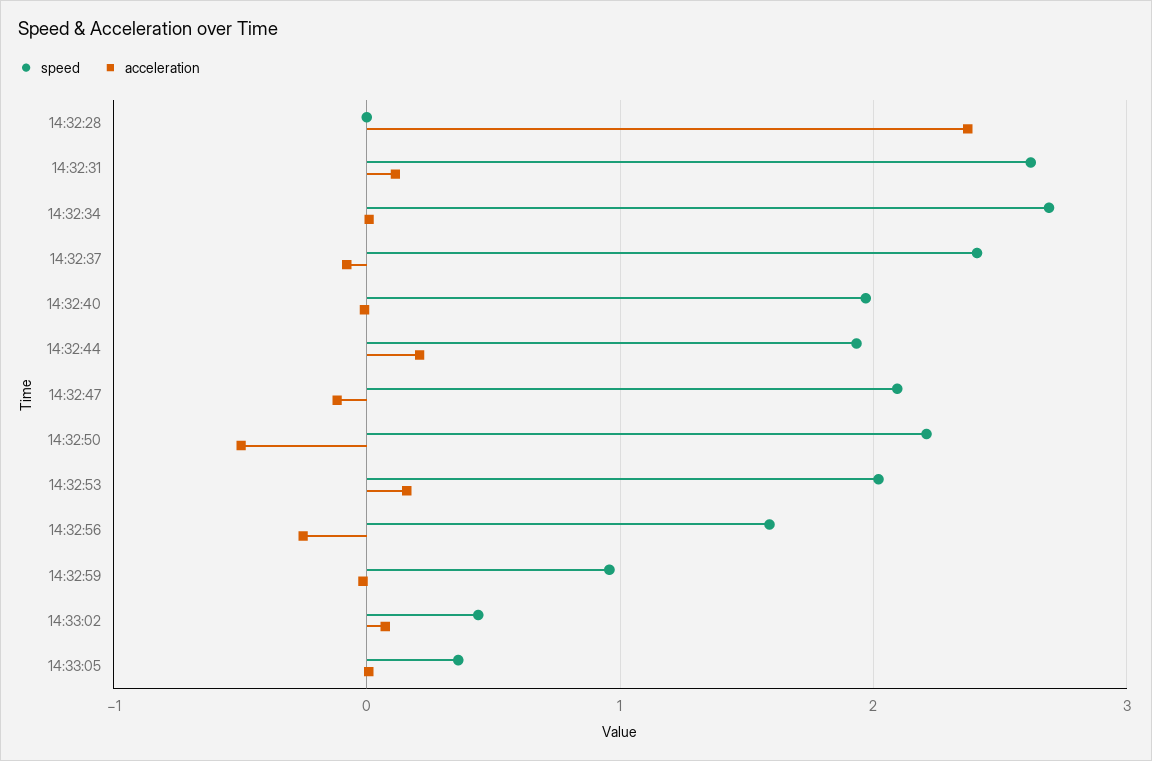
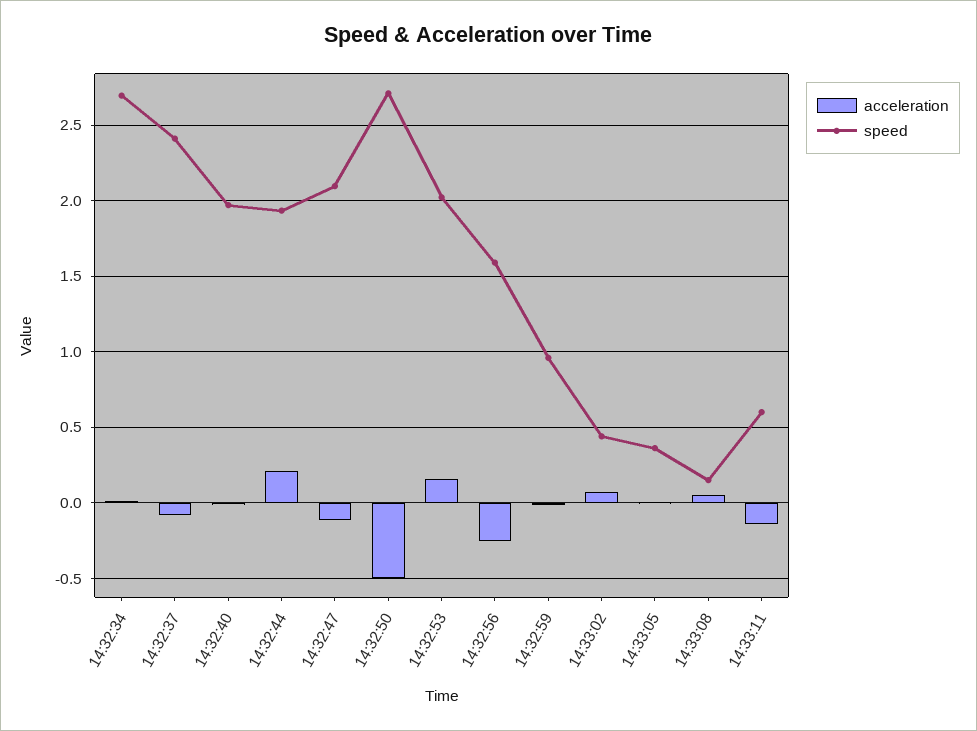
speed, 14:32:28: 0 -> none
acceleration, 14:32:28: 2.4 -> none
speed, 14:32:31: 2.6 -> none
acceleration, 14:32:31: 0.1 -> none
speed, 14:32:50: 2.2 -> 2.7
acceleration, 14:33:08: none -> 0.05
speed, 14:33:08: none -> 0.15
acceleration, 14:33:11: none -> -0.15
speed, 14:33:11: none -> 0.6

